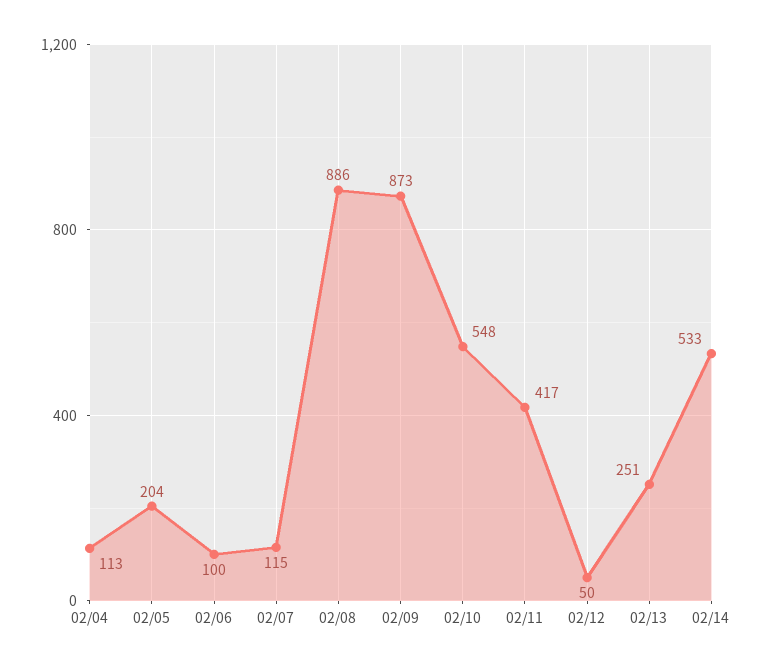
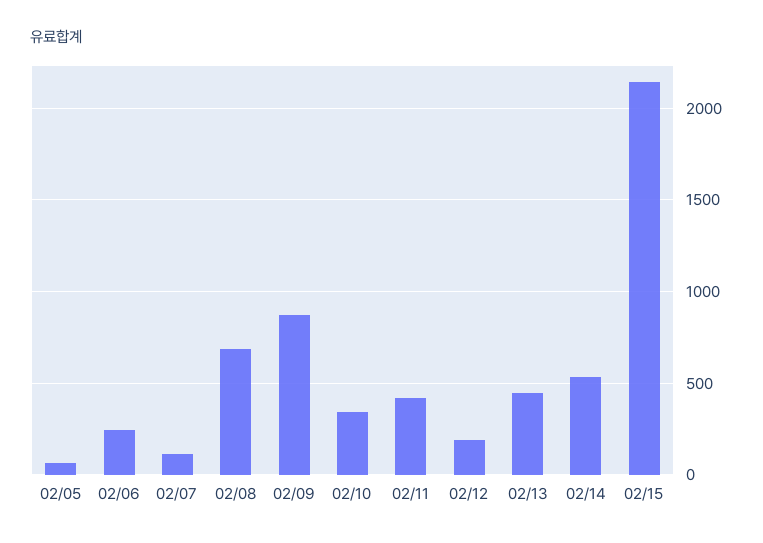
02/04: 113 -> none
02/05: 204 -> 50
02/06: 100 -> 250
02/08: 886 -> 700
02/10: 548 -> 350
02/12: 50 -> 200
02/13: 251 -> 450
02/15: none -> 2150

